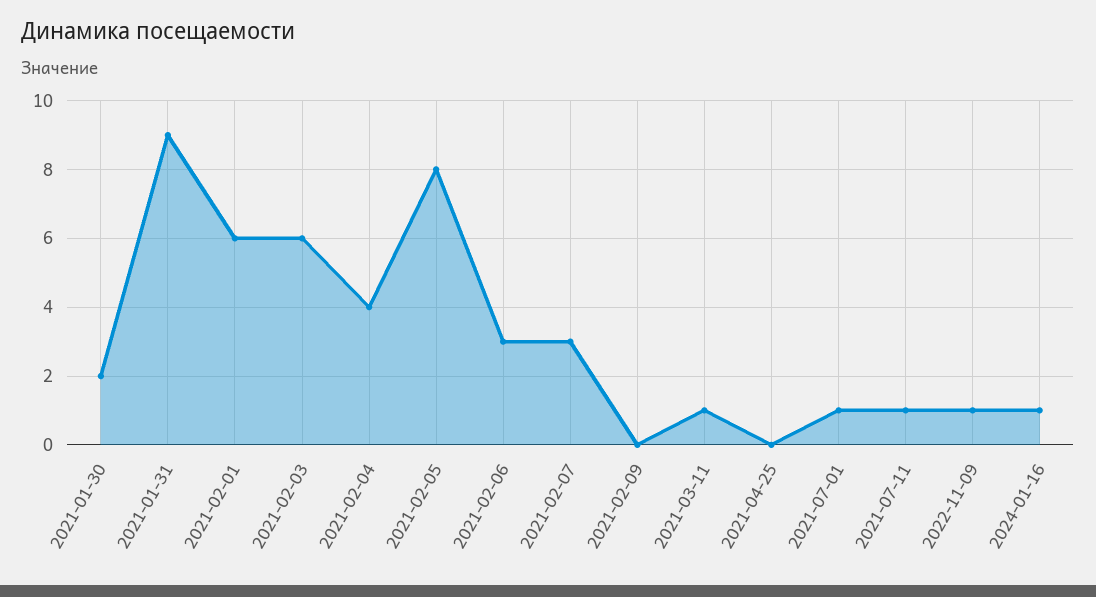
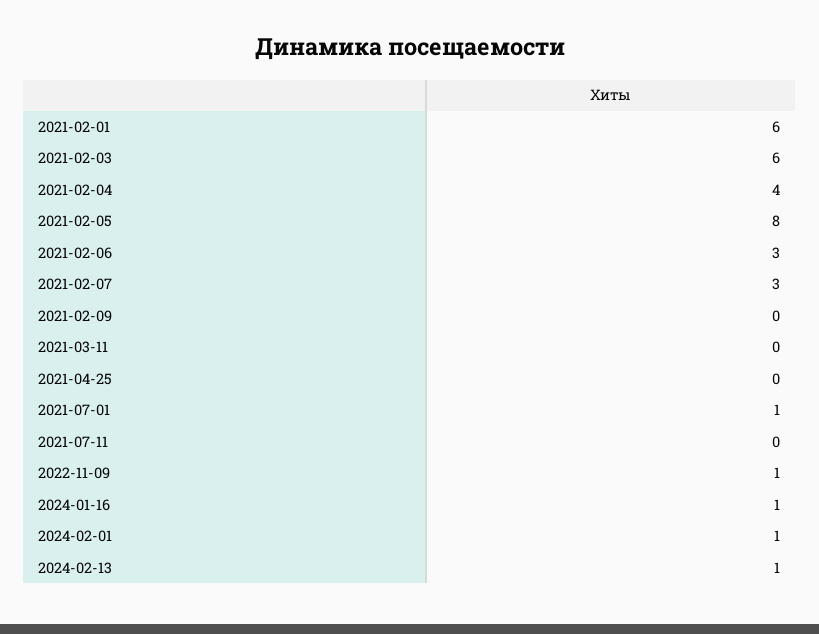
2021-01-30: 2 -> none
2021-01-31: 9 -> none
2021-03-11: 1 -> 0
2021-07-11: 1 -> 0
2024-02-01: none -> 1
2024-02-13: none -> 1

